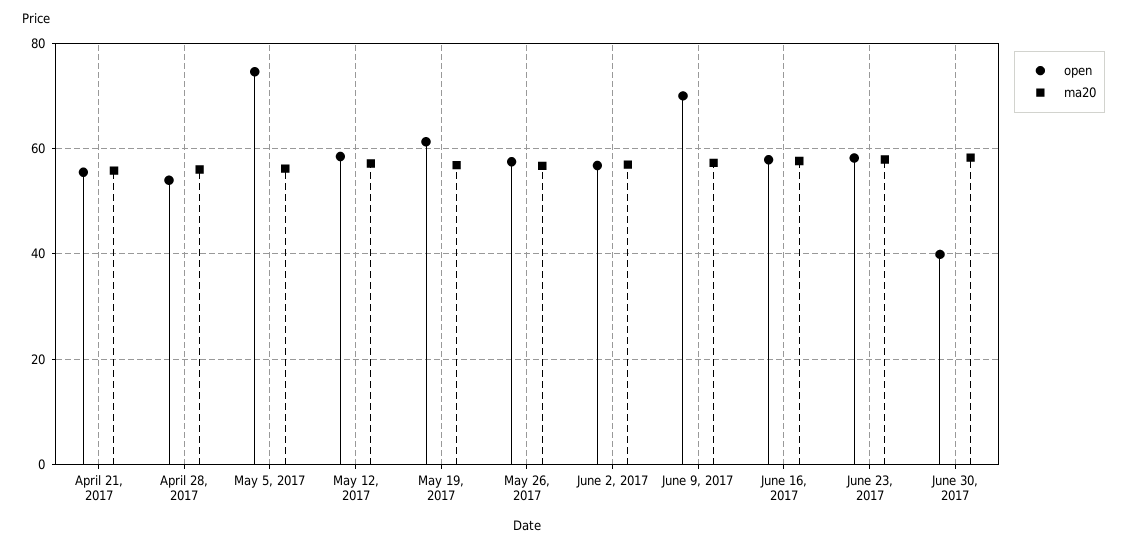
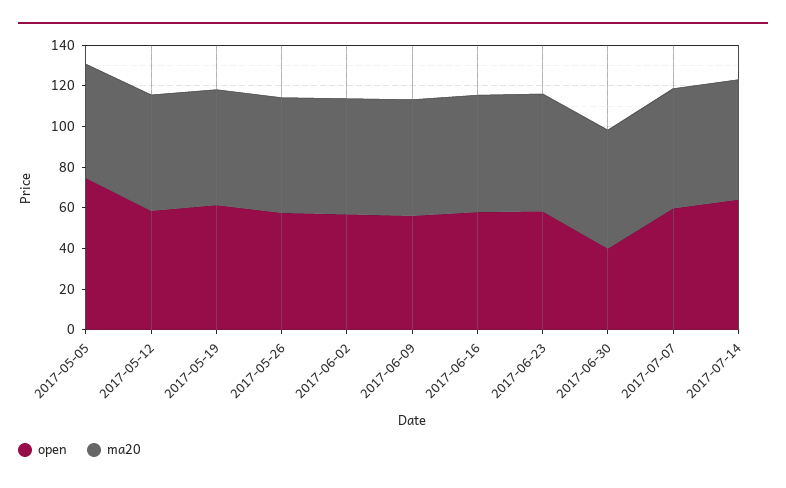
open, April 21, 2017: 56 -> none
ma20, April 21, 2017: 56 -> none
open, April 28, 2017: 54 -> none
ma20, April 28, 2017: 56 -> none
open, June 9, 2017: 70 -> 55
open, 2017-07-07: none -> 60
ma20, 2017-07-07: none -> 60
open, 2017-07-14: none -> 65
ma20, 2017-07-14: none -> 60

